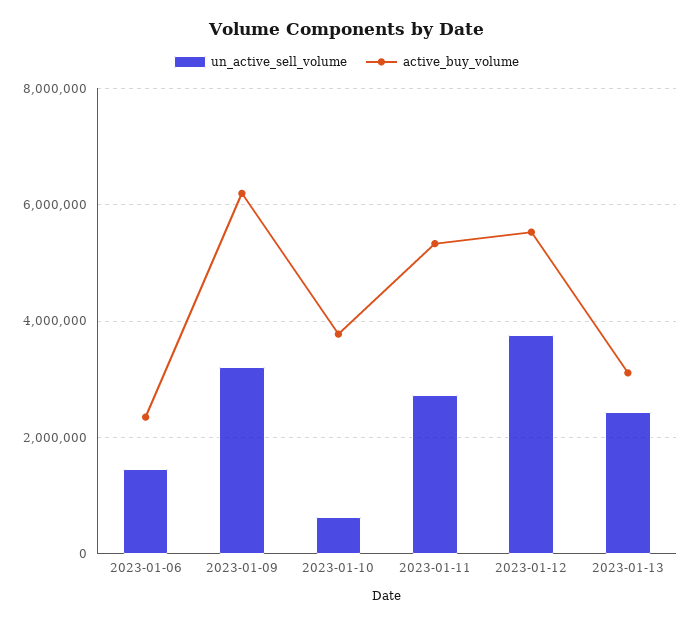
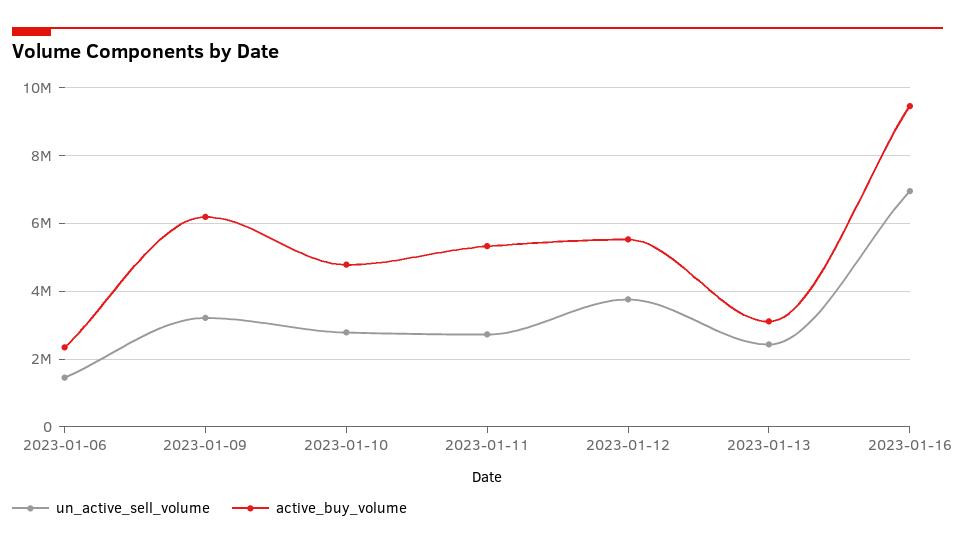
un_active_sell_volume, 2023-01-10: 600000 -> 2800000
active_buy_volume, 2023-01-10: 3800000 -> 4800000
un_active_sell_volume, 2023-01-16: none -> 7000000
active_buy_volume, 2023-01-16: none -> 9400000

